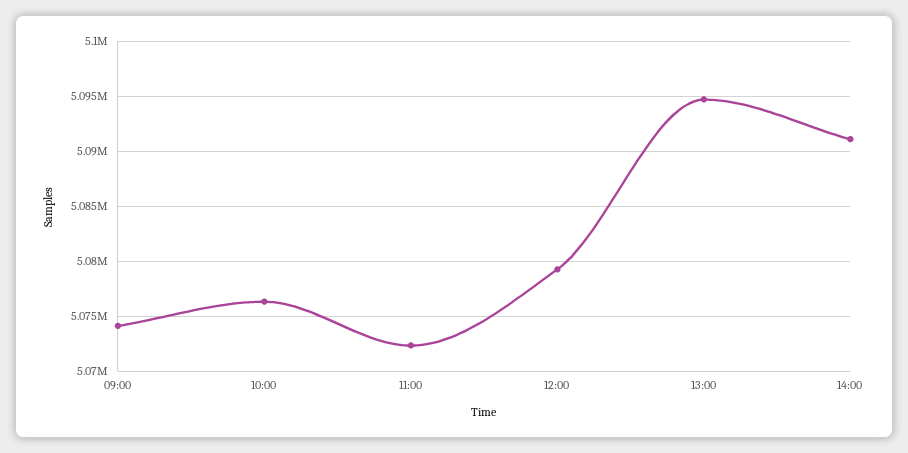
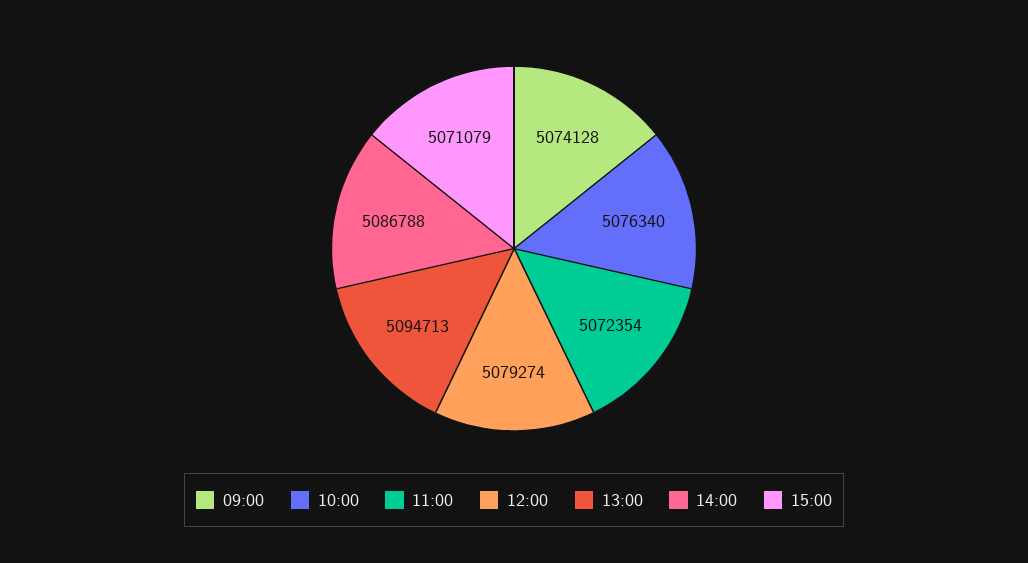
14:00: 5091000 -> 5086788
15:00: none -> 5071079

